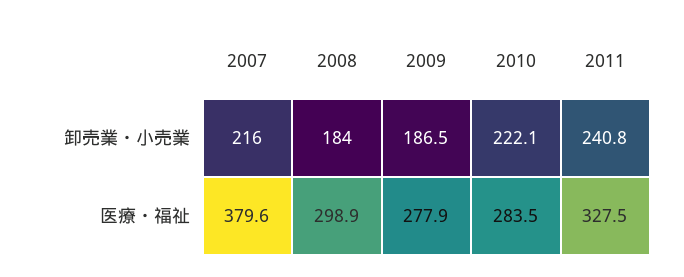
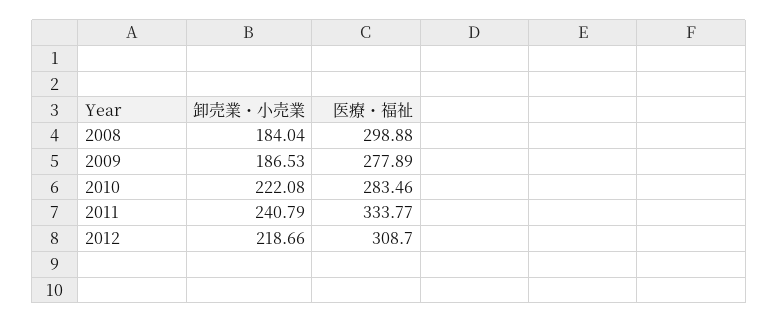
2007, 卸売業・小売業: 216 -> none
2007, 医療・福祉: 379.6 -> none
2011, 医療・福祉: 327.5 -> 333.77
2012, 卸売業・小売業: none -> 218.66
2012, 医療・福祉: none -> 308.7

